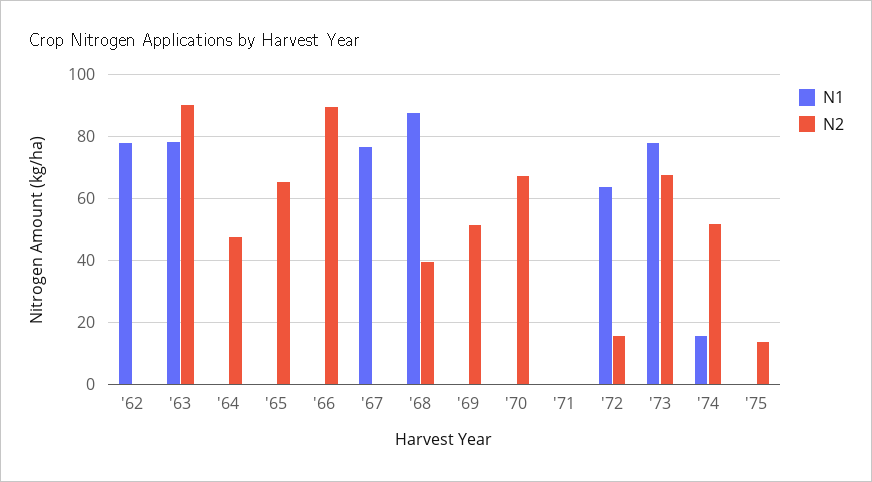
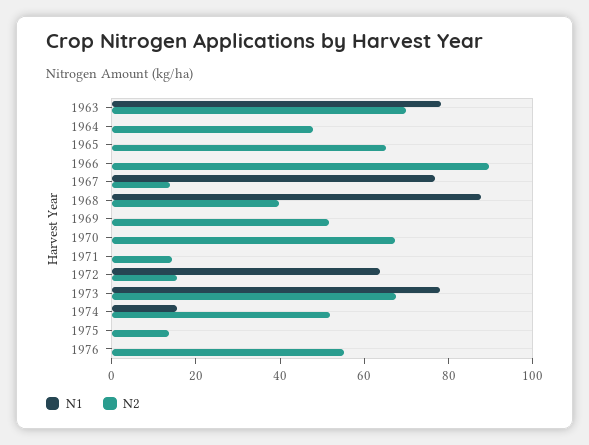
N1, '62: 78 -> none
N2, '62: 0 -> none
N2, '63: 90 -> 70
N2, '67: 0 -> 15
N2, '71: 0 -> 15
N1, 1976: none -> 0
N2, 1976: none -> 55

